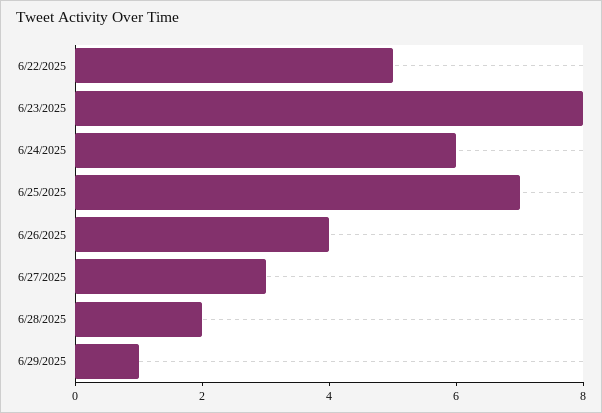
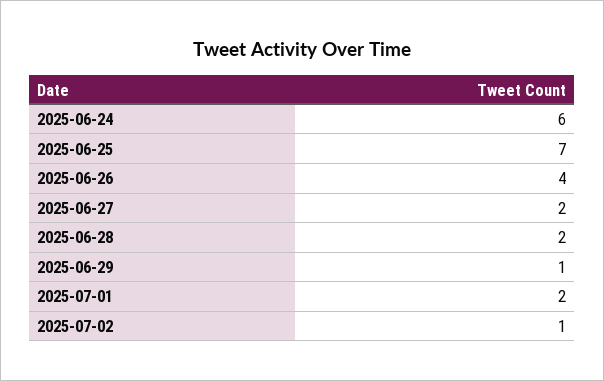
6/22/2025: 5 -> none
6/23/2025: 8 -> none
6/27/2025: 3 -> 2
2025-07-01: none -> 2
2025-07-02: none -> 1

